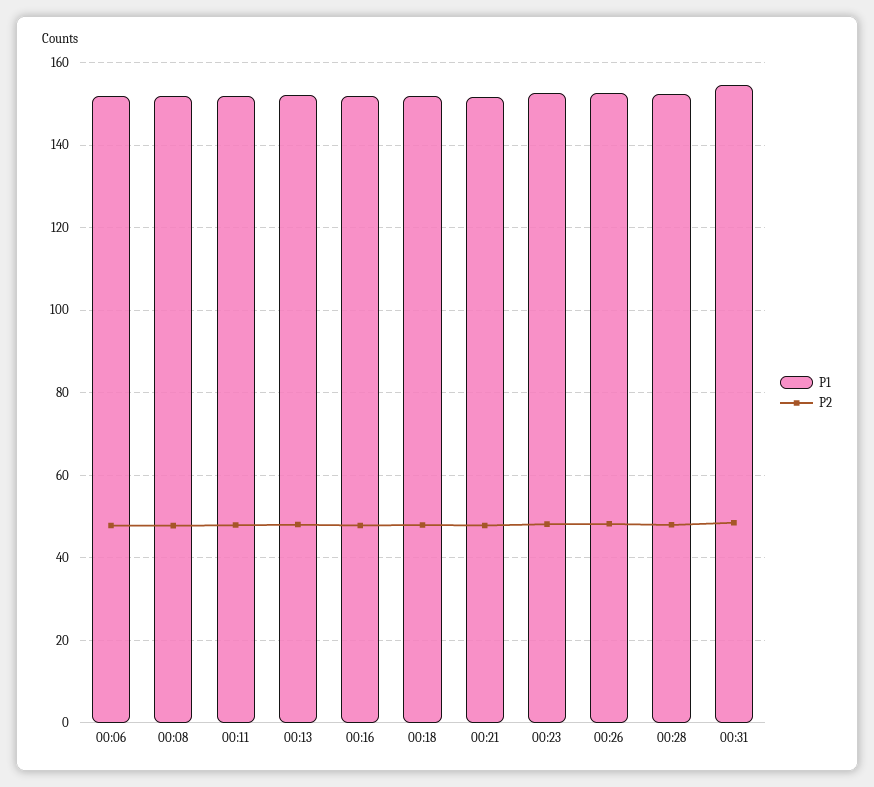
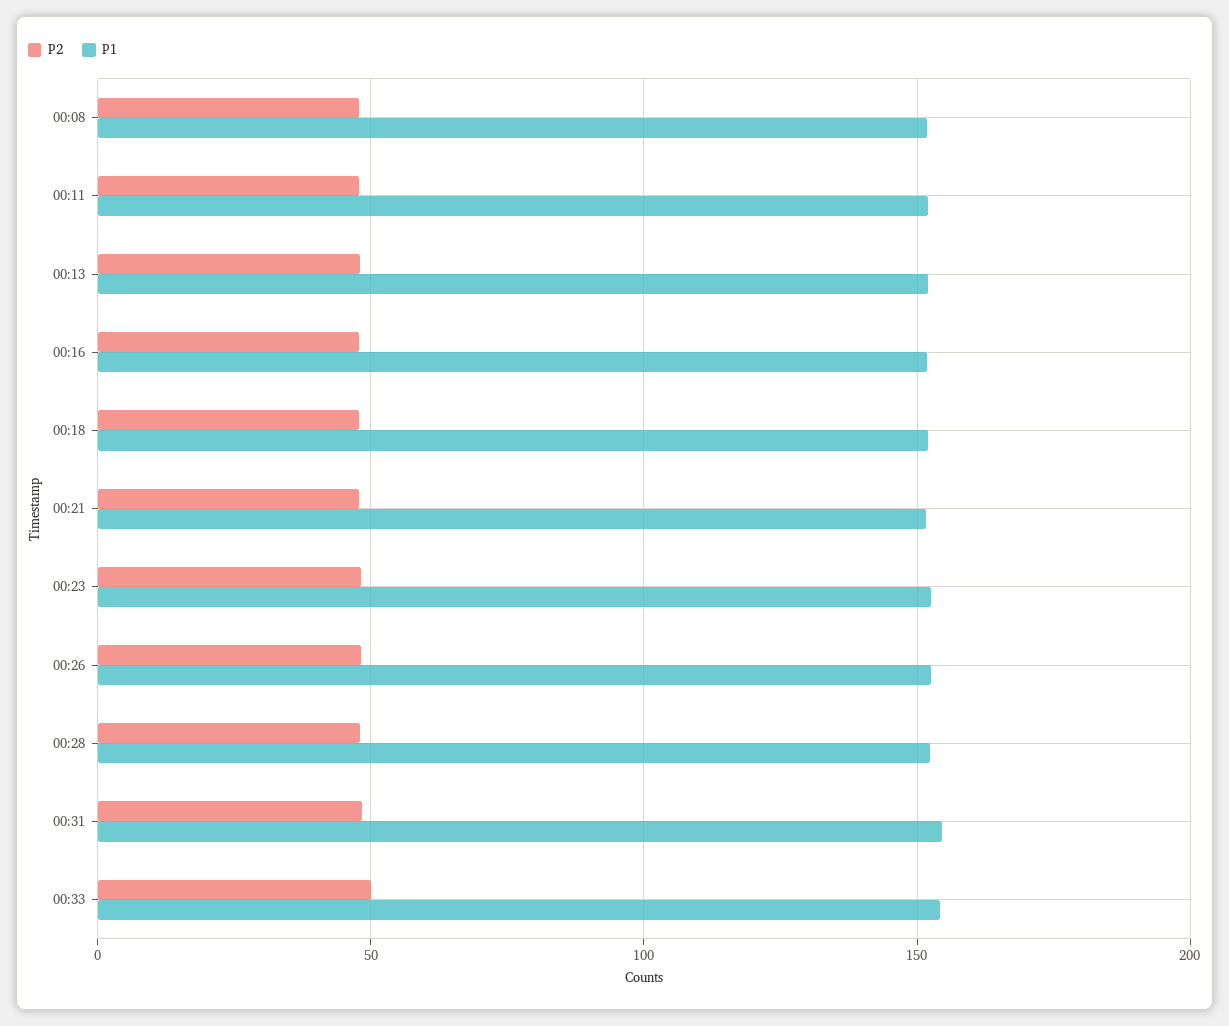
P1, 00:06: 152 -> none
P2, 00:06: 48 -> none
P2, 00:33: none -> 50
P1, 00:33: none -> 155

